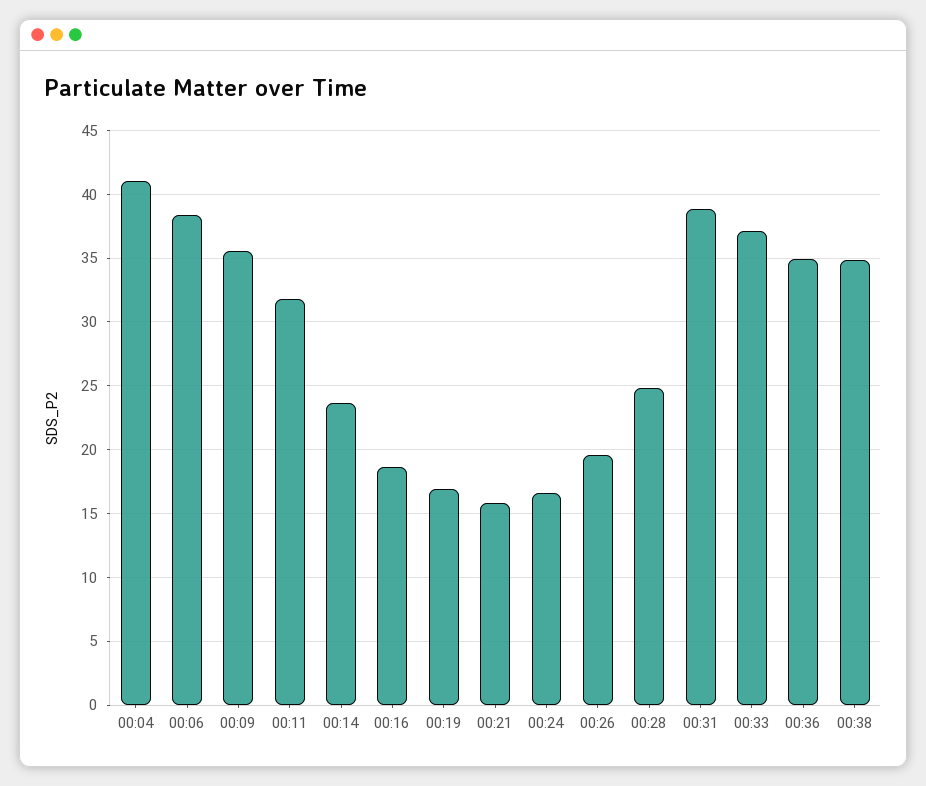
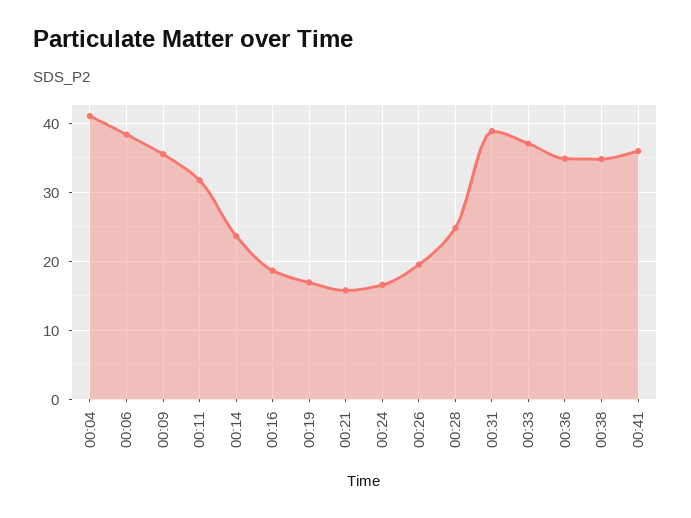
00:41: none -> 36

